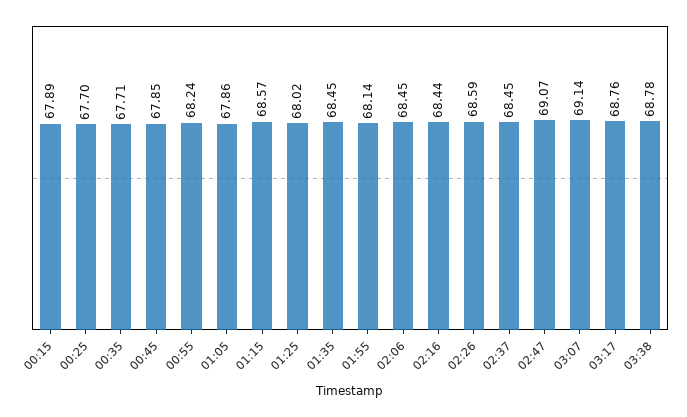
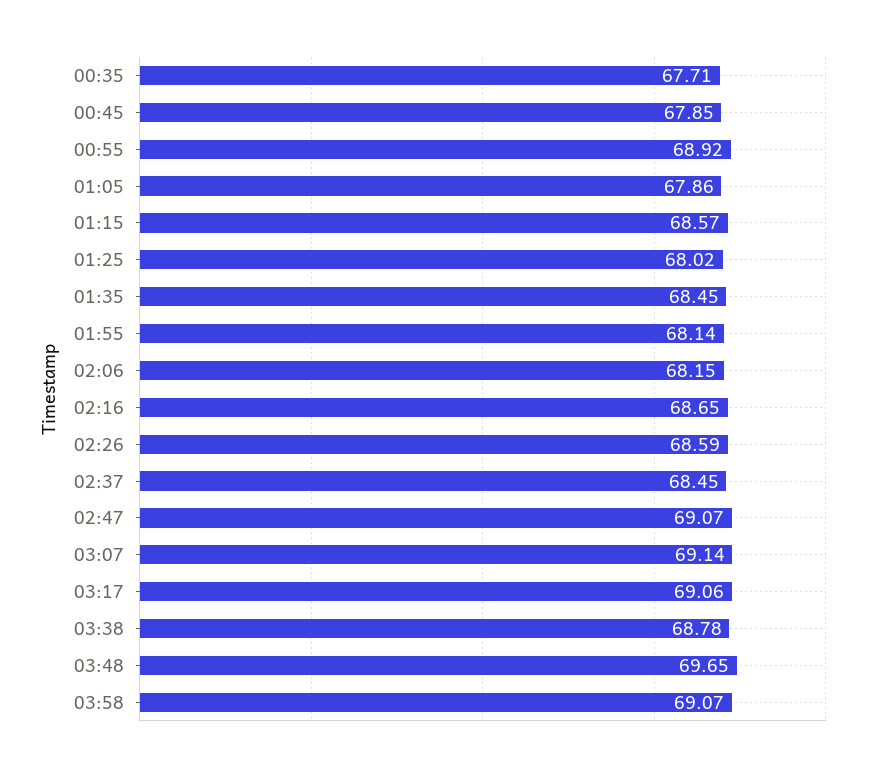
00:15: 67.89 -> none
00:25: 67.7 -> none
00:55: 68.24 -> 68.92
02:06: 68.45 -> 68.15
02:16: 68.44 -> 68.65
03:17: 68.76 -> 69.06
03:48: none -> 69.65
03:58: none -> 69.07

